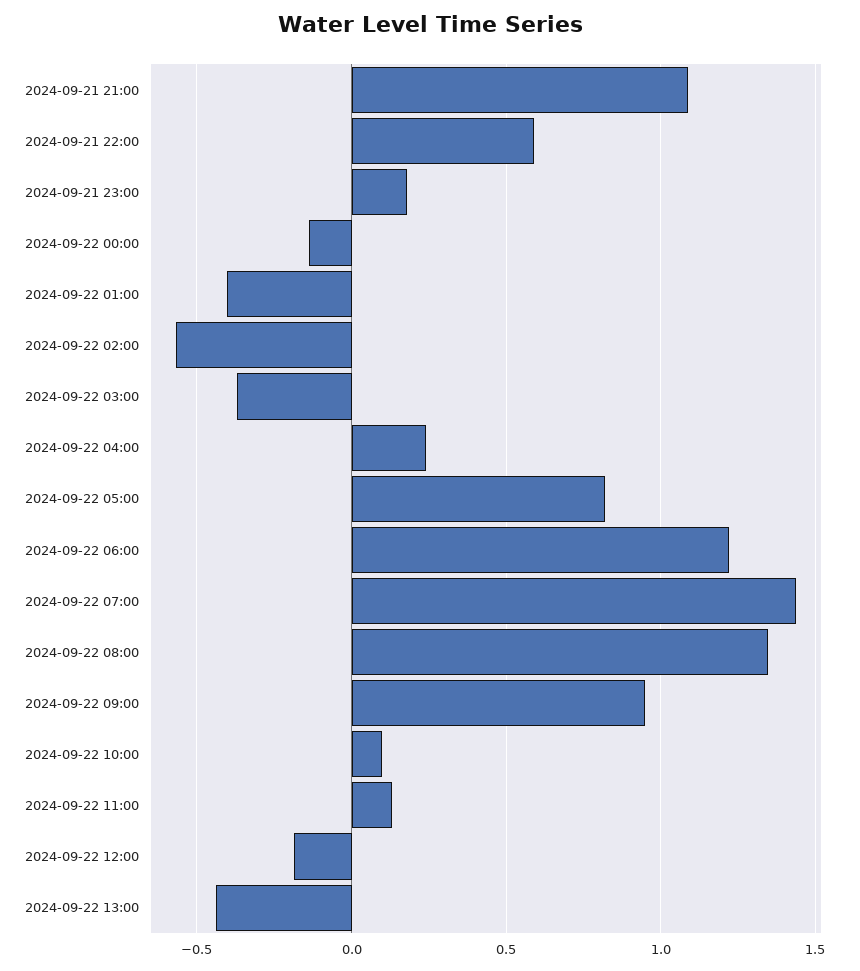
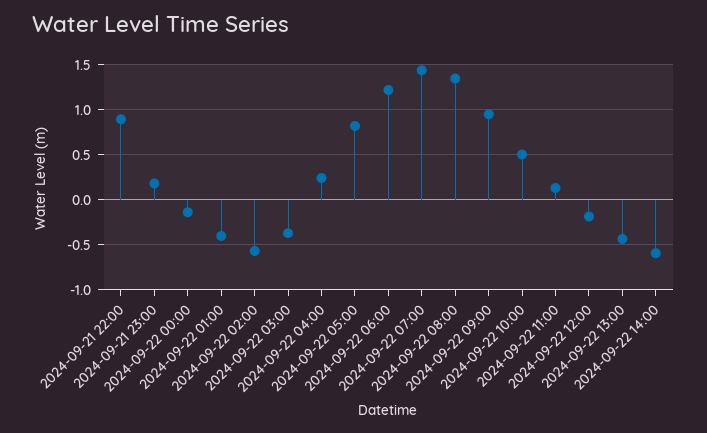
2024-09-21 21:00: 1.1 -> none
2024-09-21 22:00: 0.6 -> 0.9
2024-09-22 10:00: 0.1 -> 0.5
2024-09-22 14:00: none -> -0.6

